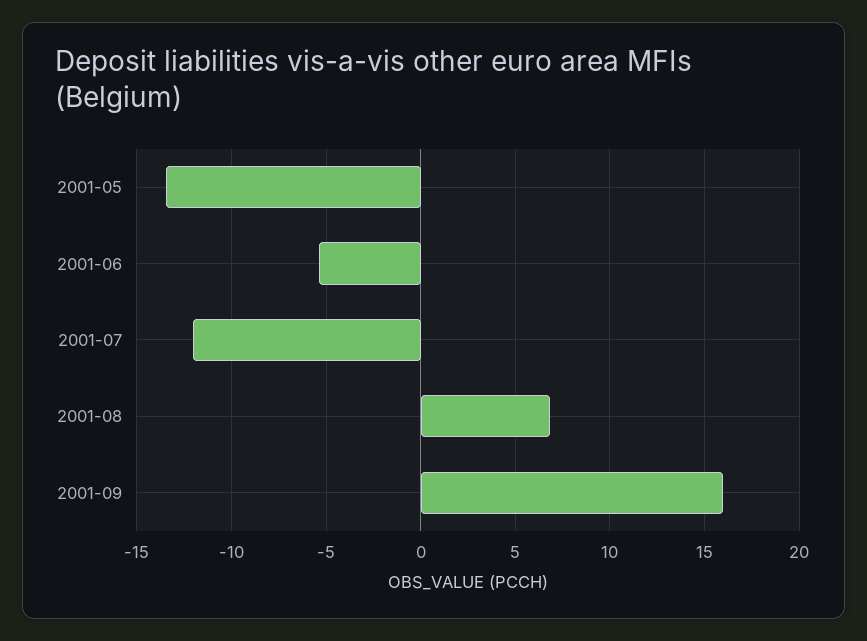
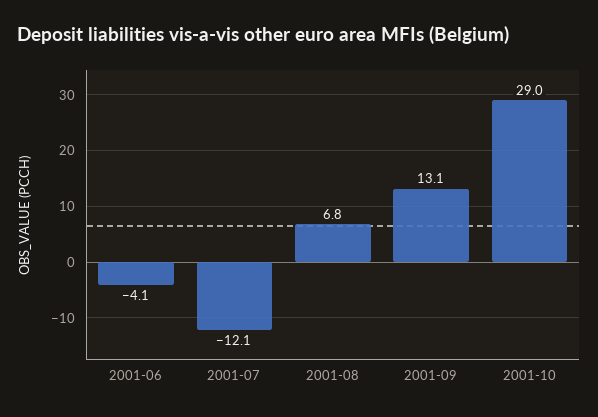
2001-05: -13.5 -> none
2001-06: -5.5 -> -4.1
2001-09: 16 -> 13.1
2001-10: none -> 29

